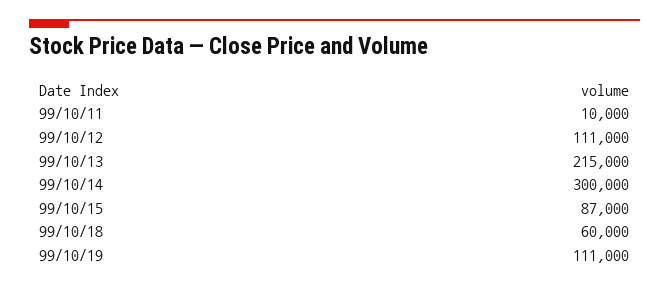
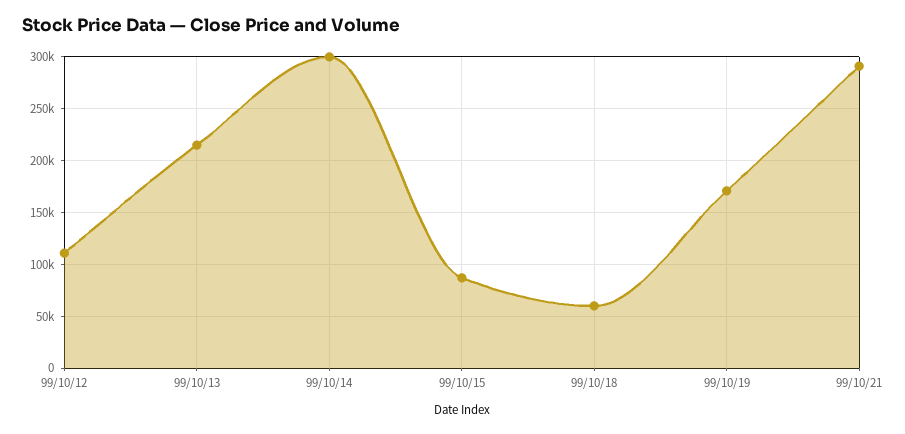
99/10/11: 10000 -> none
99/10/19: 111000 -> 170000
99/10/21: none -> 290000

